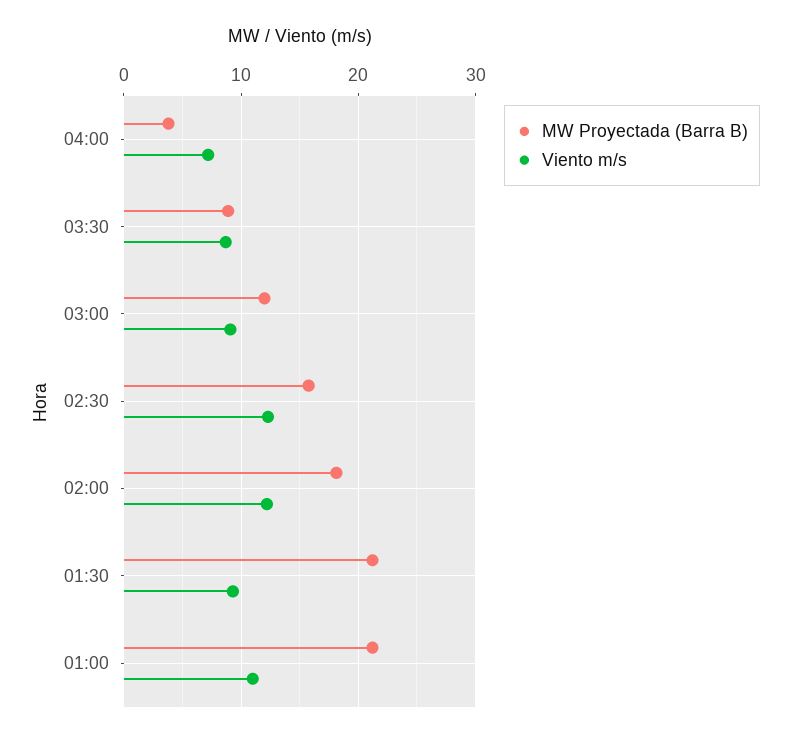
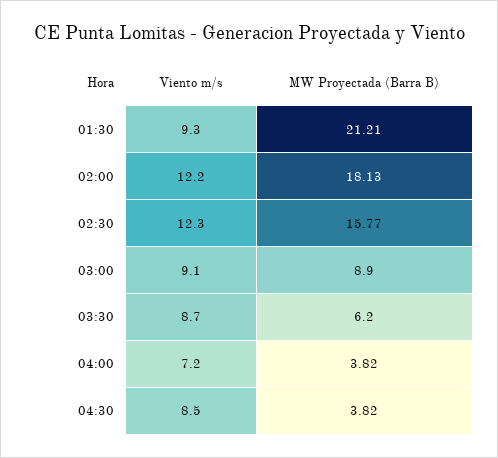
MW Proyectada (Barra B), 03:30: 9 -> 6.2
MW Proyectada (Barra B), 03:00: 12 -> 8.9
MW Proyectada (Barra B), 01:00: 21 -> none
Viento m/s, 01:00: 11 -> none
Viento m/s, 04:30: none -> 8.5
MW Proyectada (Barra B), 04:30: none -> 3.82

